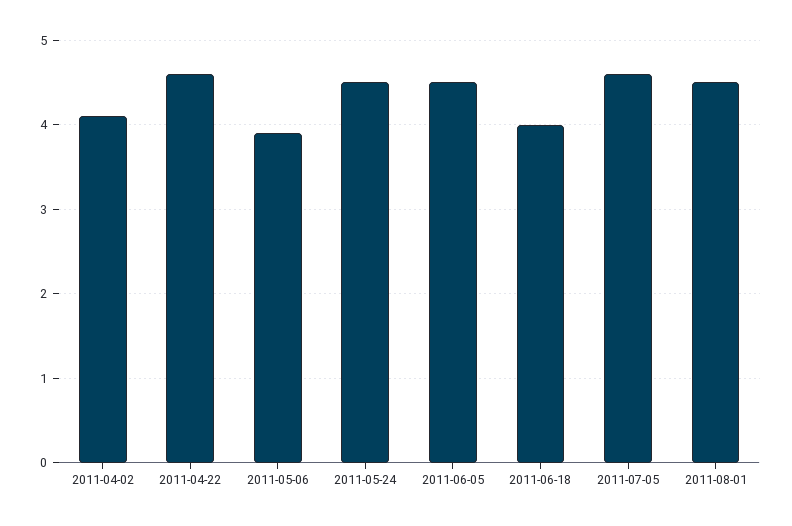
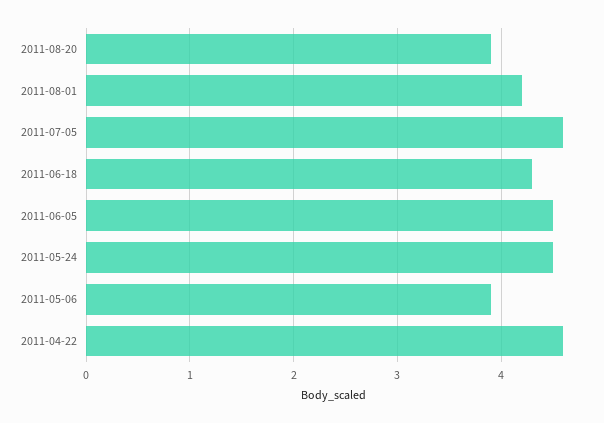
2011-04-02: 4.1 -> none
2011-06-18: 4 -> 4.3
2011-08-01: 4.5 -> 4.2
2011-08-20: none -> 3.9

